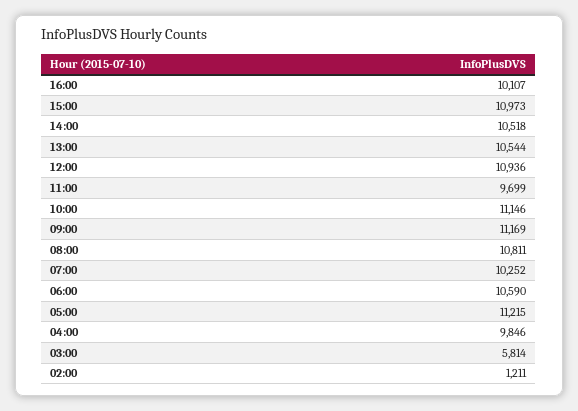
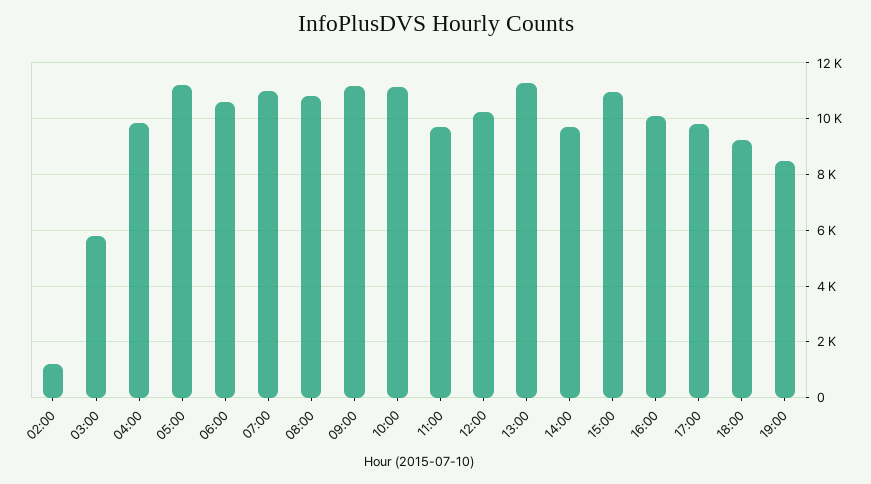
14:00: 10518 -> 9750
13:00: 10544 -> 11250
12:00: 10936 -> 10250
07:00: 10252 -> 11000
17:00: none -> 9750
18:00: none -> 9250
19:00: none -> 8500

